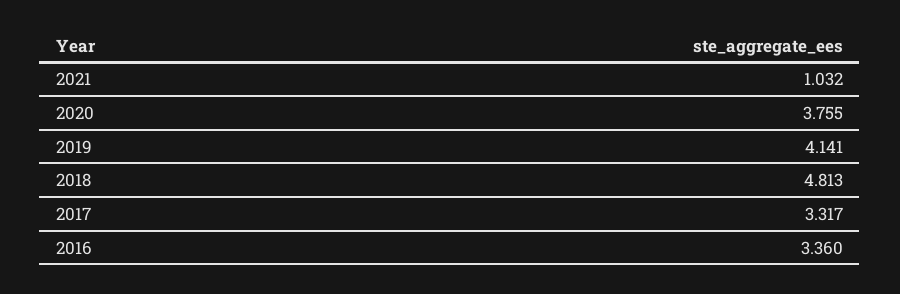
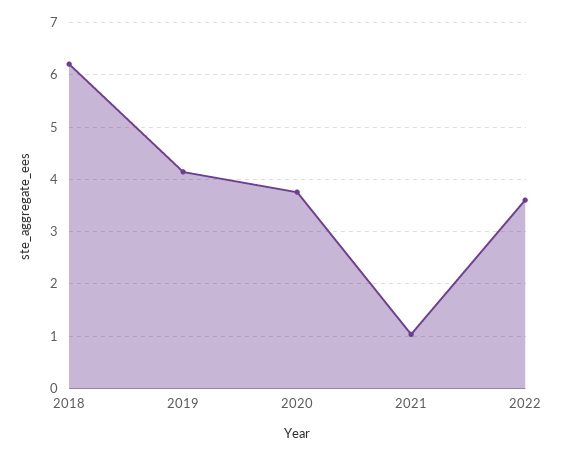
2018: 4.813 -> 6.2
2017: 3.317 -> none
2016: 3.36 -> none
2022: none -> 3.6

